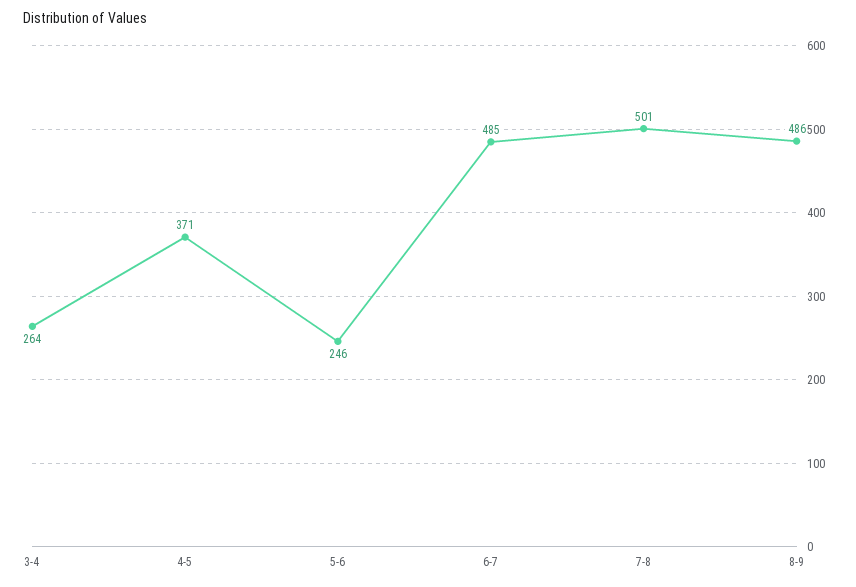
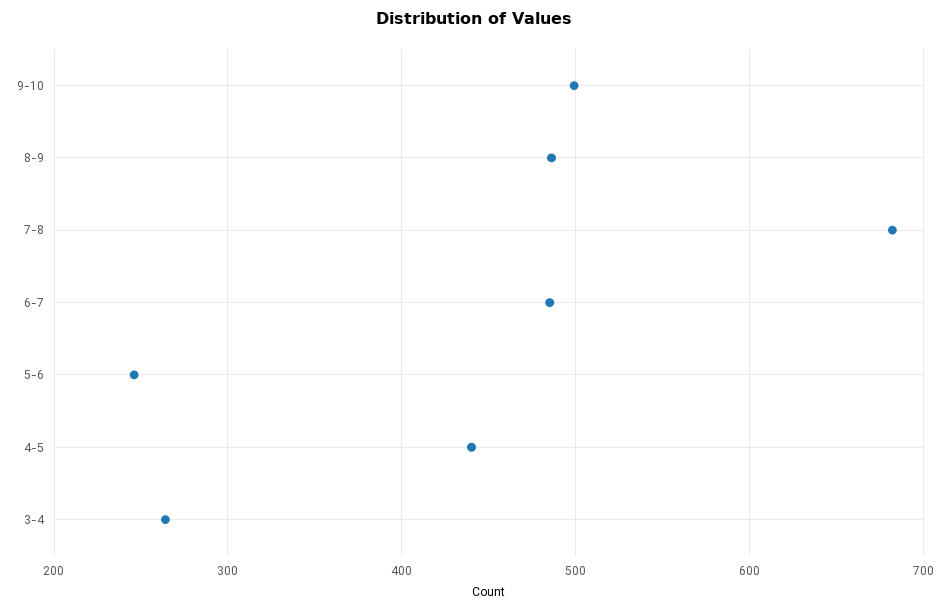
4-5: 371 -> 440
7-8: 501 -> 680
9-10: none -> 500

